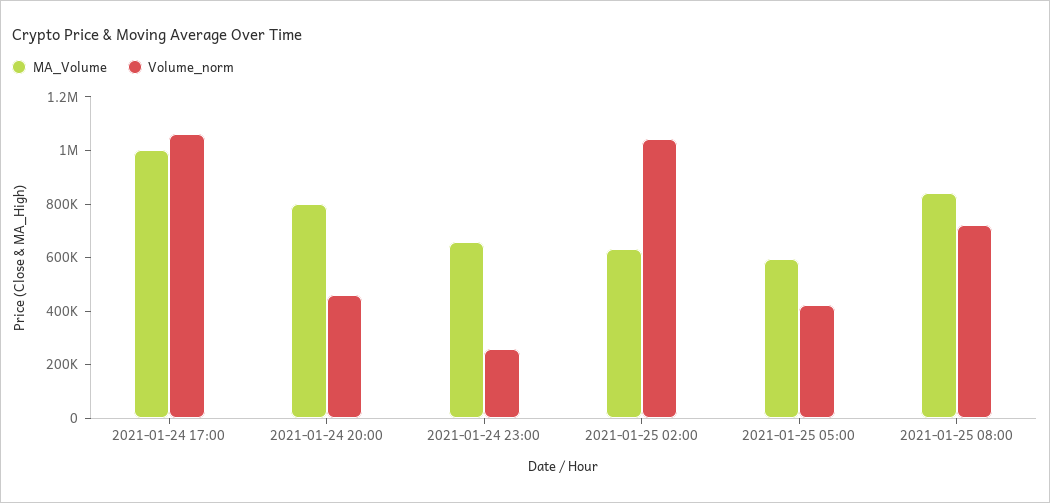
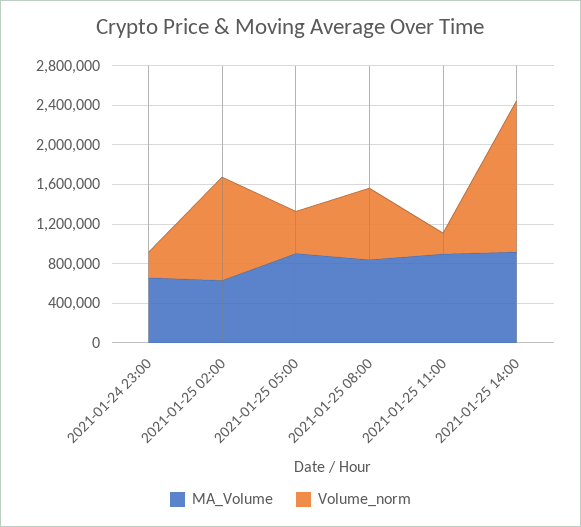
MA_Volume, 2021-01-24 17:00: 1000000 -> none
Volume_norm, 2021-01-24 17:00: 1050000 -> none
MA_Volume, 2021-01-24 20:00: 800000 -> none
Volume_norm, 2021-01-24 20:00: 450000 -> none
MA_Volume, 2021-01-25 05:00: 600000 -> 900000
MA_Volume, 2021-01-25 11:00: none -> 900000
Volume_norm, 2021-01-25 11:00: none -> 200000
MA_Volume, 2021-01-25 14:00: none -> 900000
Volume_norm, 2021-01-25 14:00: none -> 1500000

